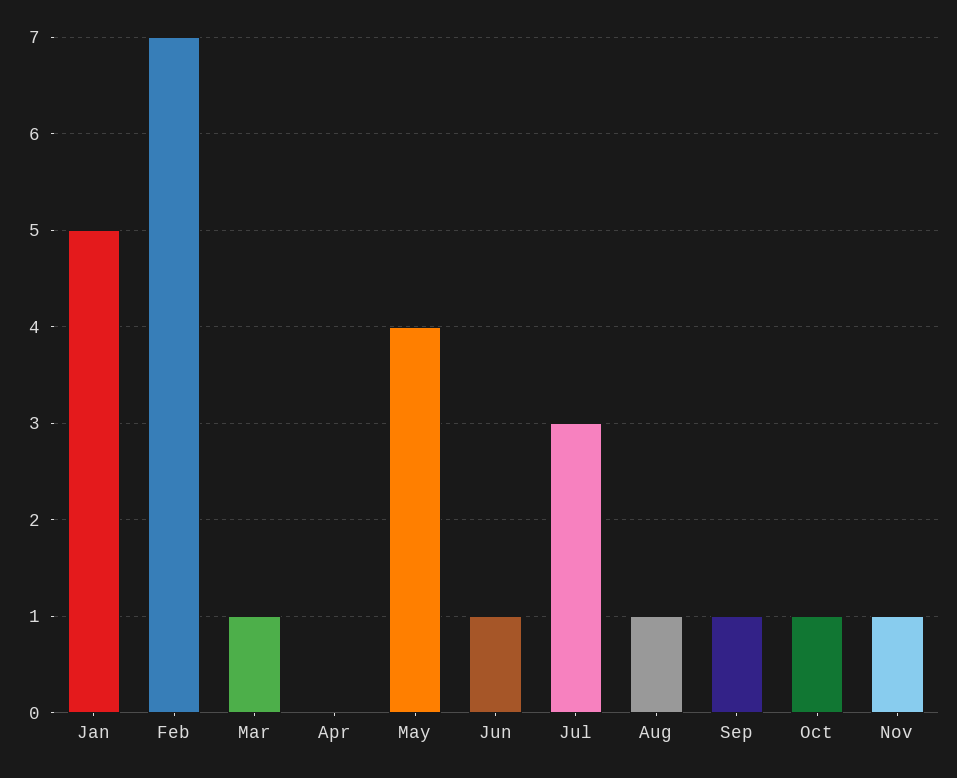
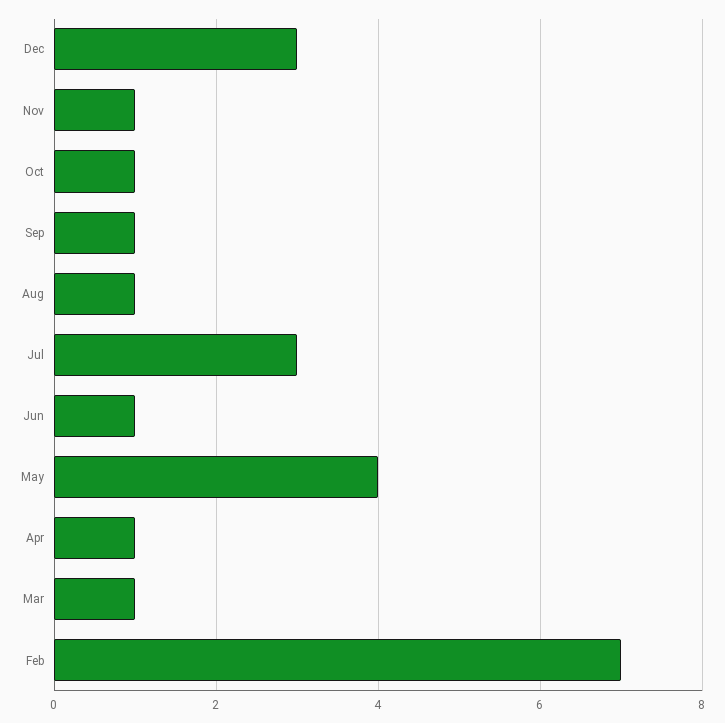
Jan: 5 -> none
Apr: 0 -> 1
Dec: none -> 3

